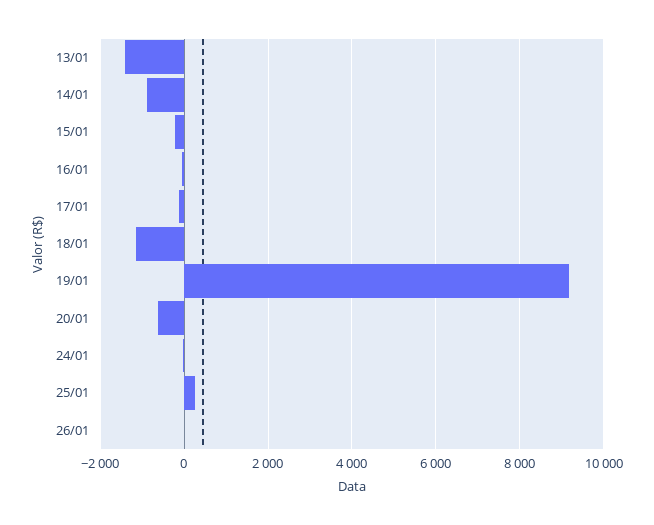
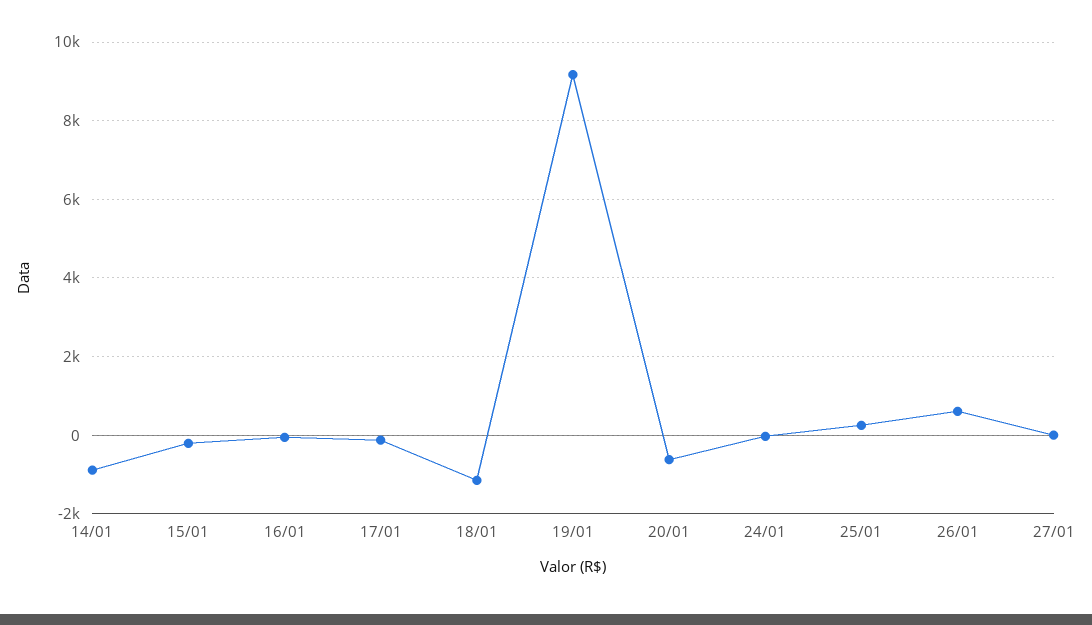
13/01: -1400 -> none
26/01: 0 -> 600
27/01: none -> 0

